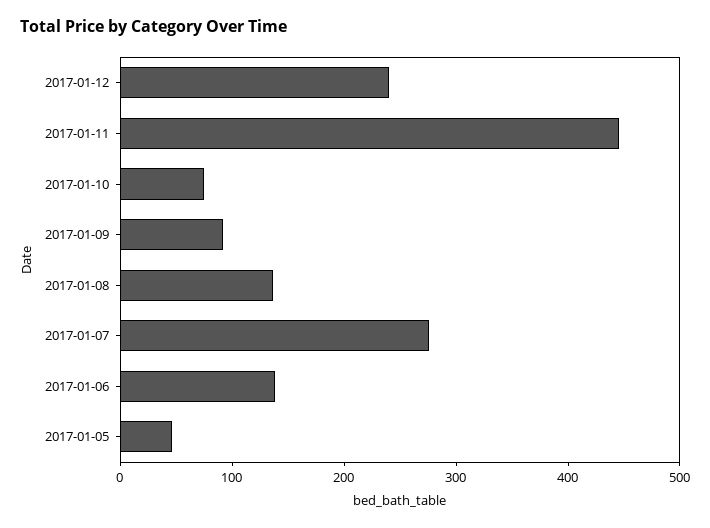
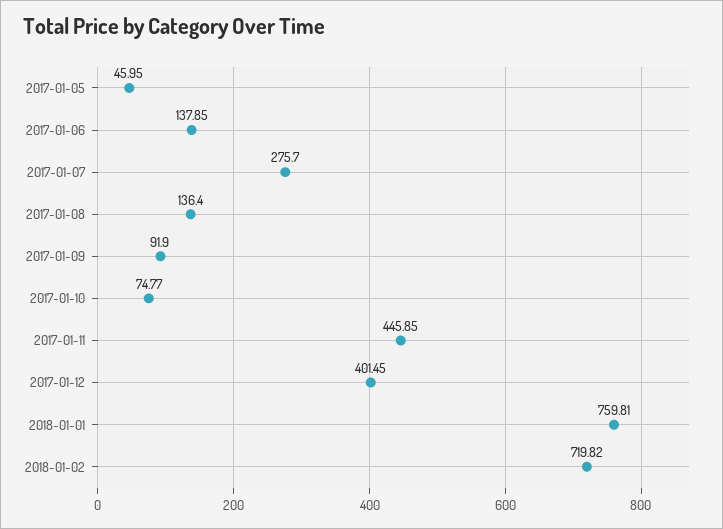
2017-01-12: 240 -> 401.45
2018-01-01: none -> 759.81
2018-01-02: none -> 719.82

